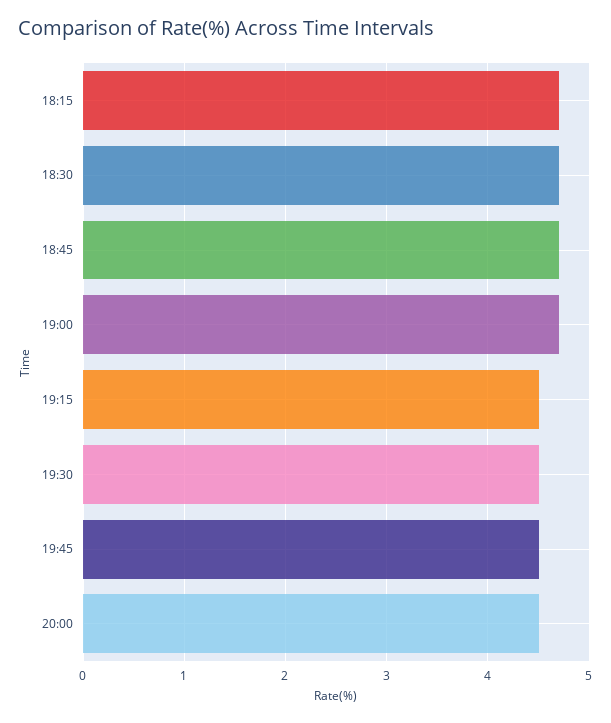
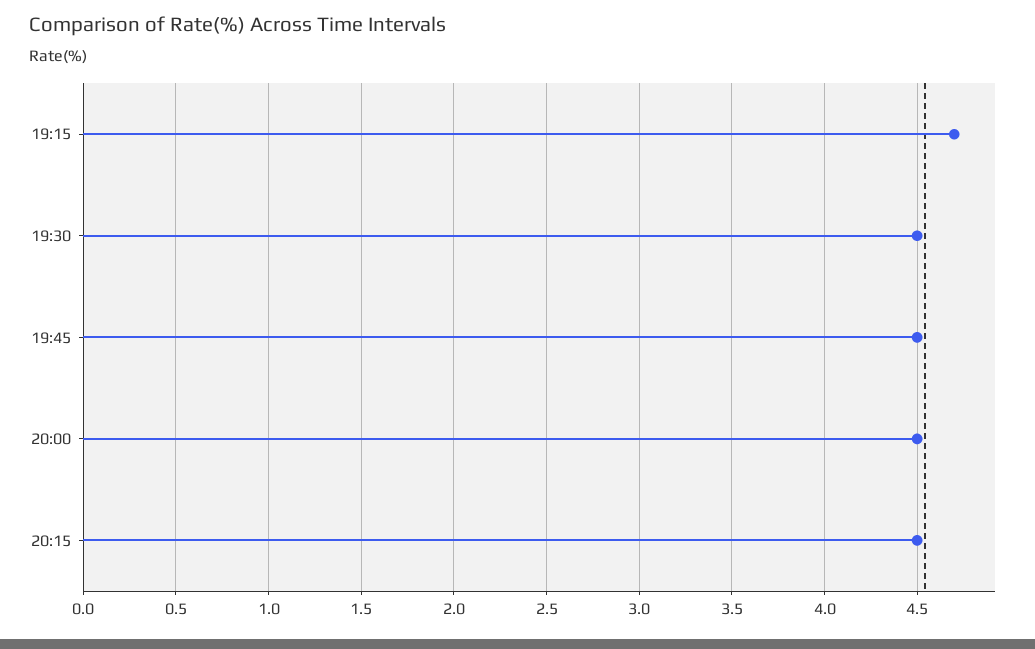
18:15: 4.7 -> none
18:30: 4.7 -> none
18:45: 4.7 -> none
19:00: 4.7 -> none
19:15: 4.5 -> 4.7
20:15: none -> 4.5

